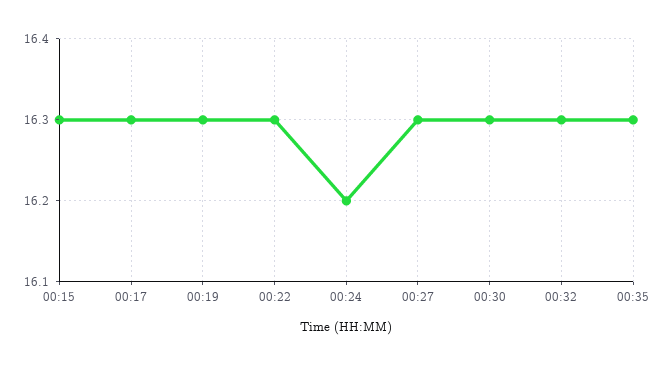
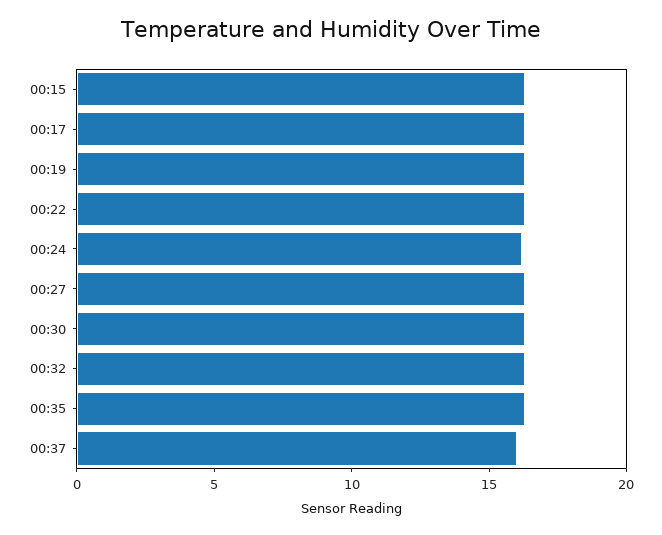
00:37: none -> 16

